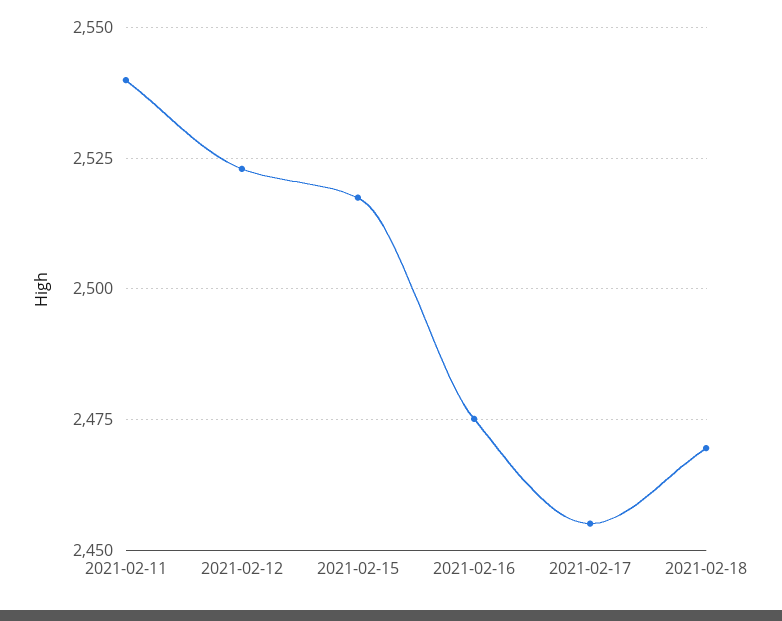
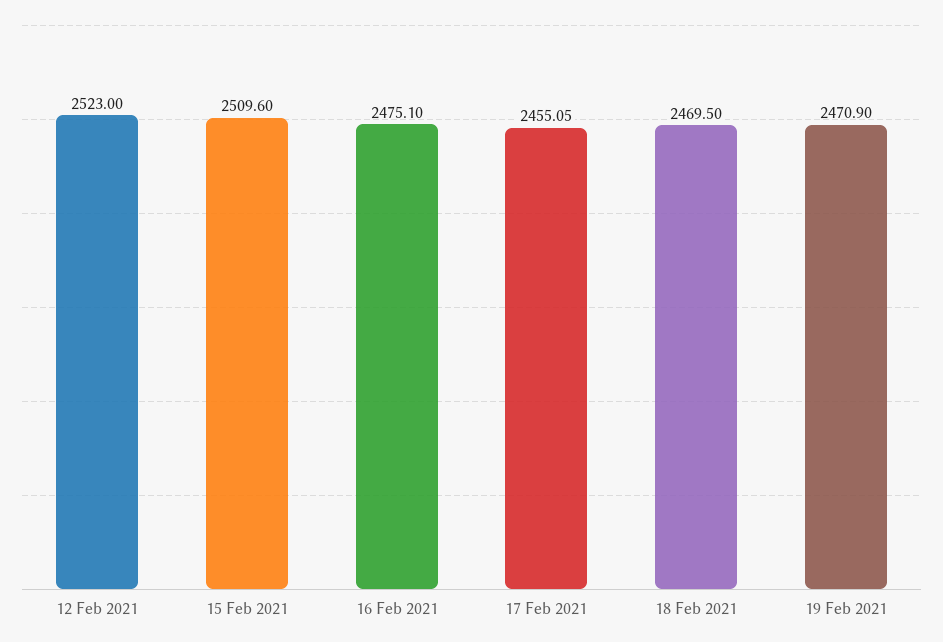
2021-02-11: 2540 -> none
2021-02-15: 2517.5 -> 2509.6
19 Feb 2021: none -> 2470.9

